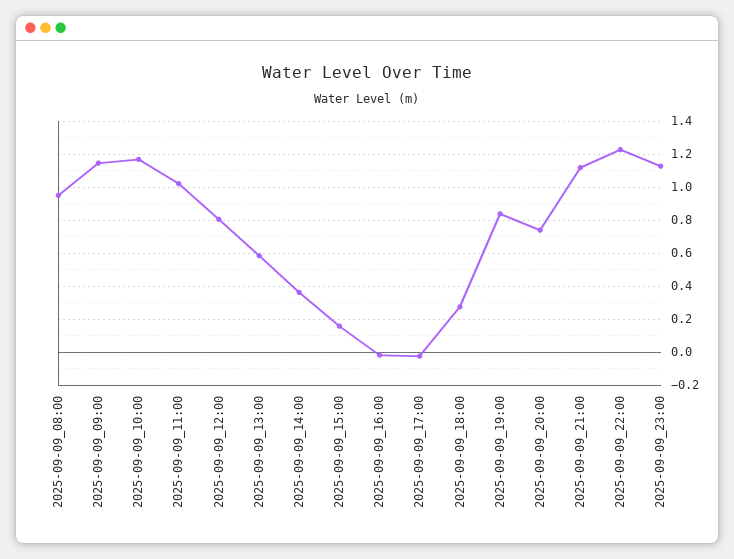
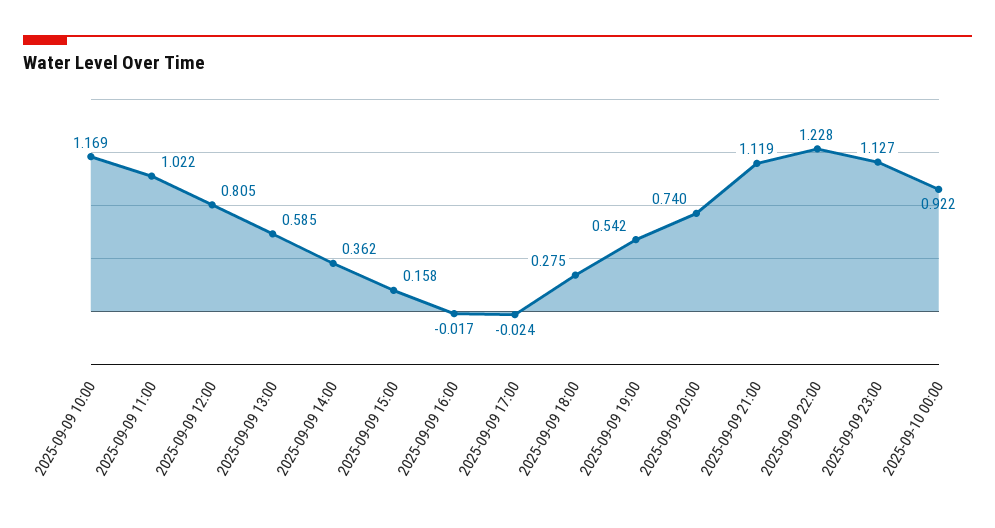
2025-09-09_08:00: 0.95 -> none
2025-09-09_09:00: 1.15 -> none
2025-09-09_19:00: 0.85 -> 0.542
2025-09-10 00:00: none -> 0.922

